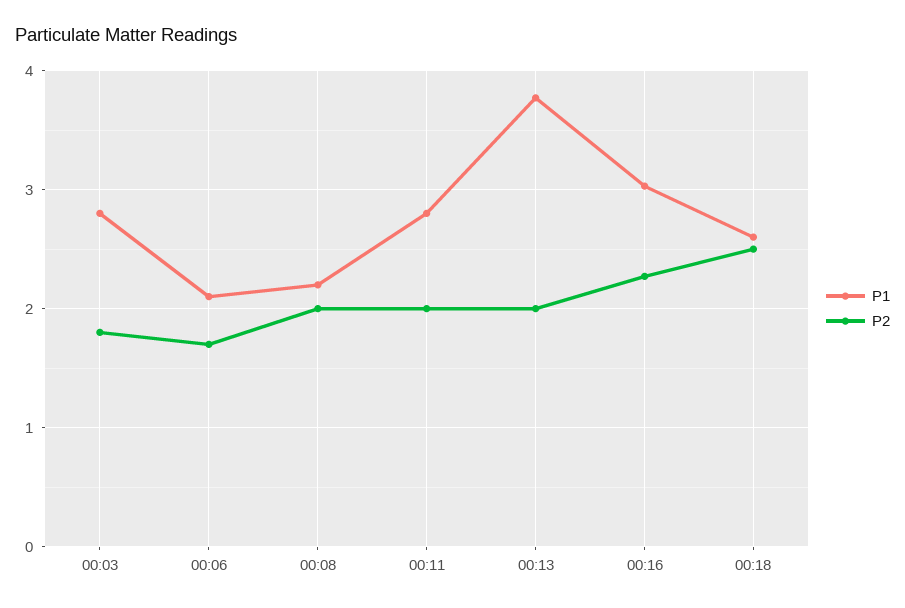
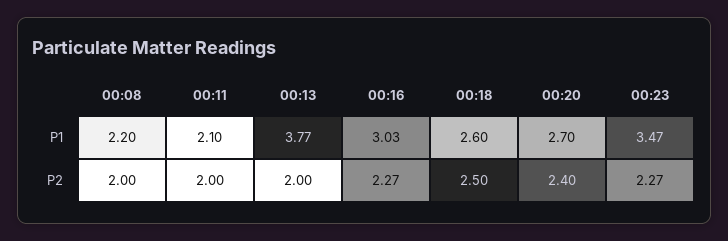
P1, 00:03: 2.8 -> none
P2, 00:03: 1.8 -> none
P1, 00:06: 2.1 -> none
P2, 00:06: 1.7 -> none
P1, 00:11: 2.8 -> 2.1
P1, 00:20: none -> 2.7
P1, 00:23: none -> 3.47
P2, 00:20: none -> 2.4
P2, 00:23: none -> 2.27

